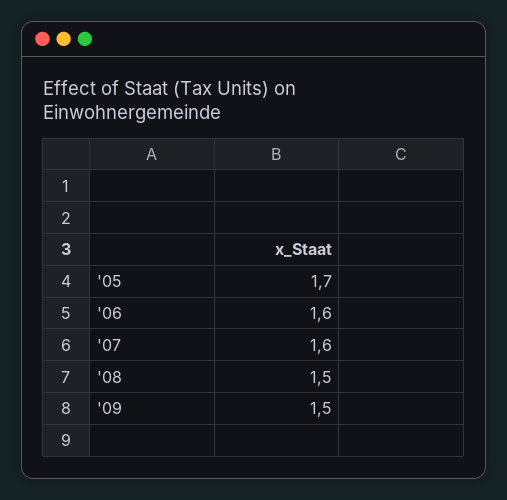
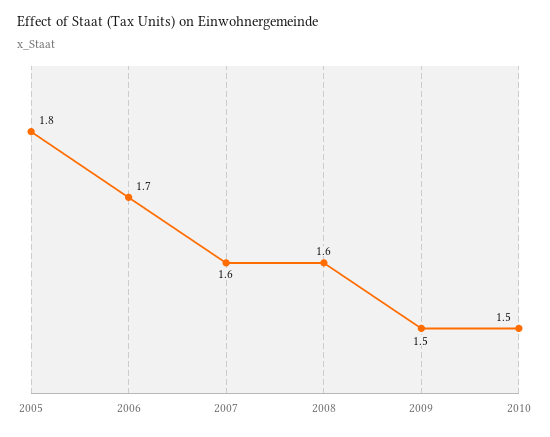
'05: 1.7 -> 1.8
'06: 1.6 -> 1.7
'08: 1.5 -> 1.6
2010: none -> 1.5

